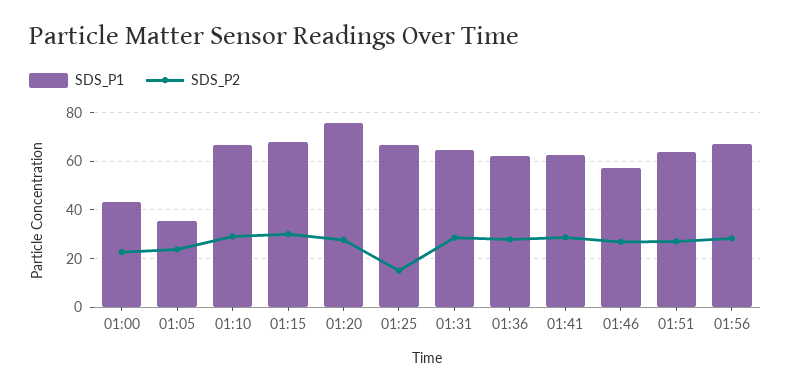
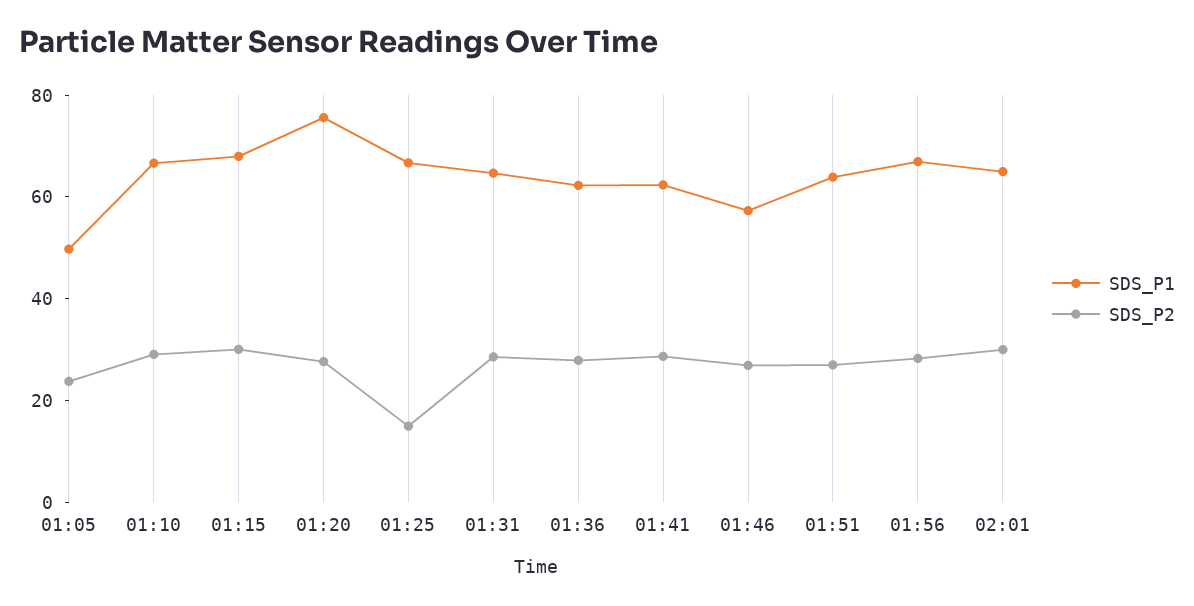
SDS_P1, 01:00: 42.5 -> none
SDS_P2, 01:00: 22.5 -> none
SDS_P1, 01:05: 35 -> 50
SDS_P1, 02:01: none -> 65
SDS_P2, 02:01: none -> 30

